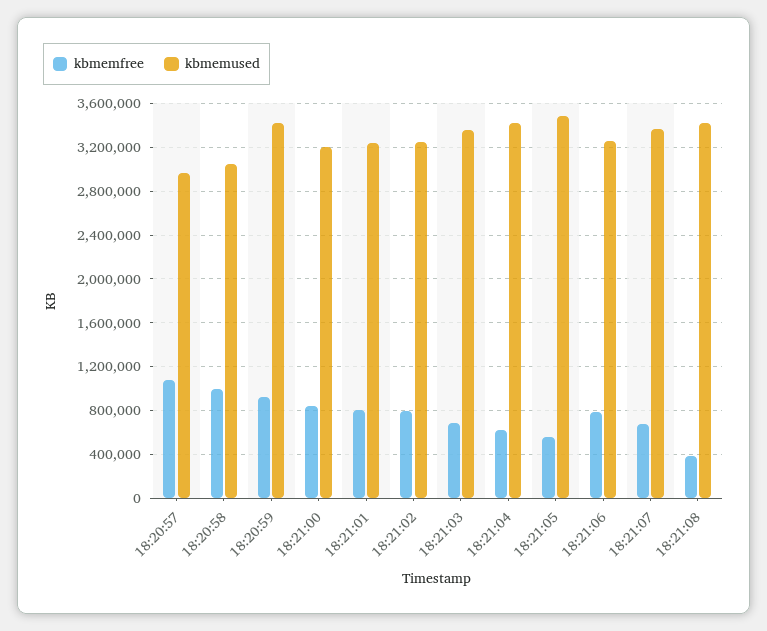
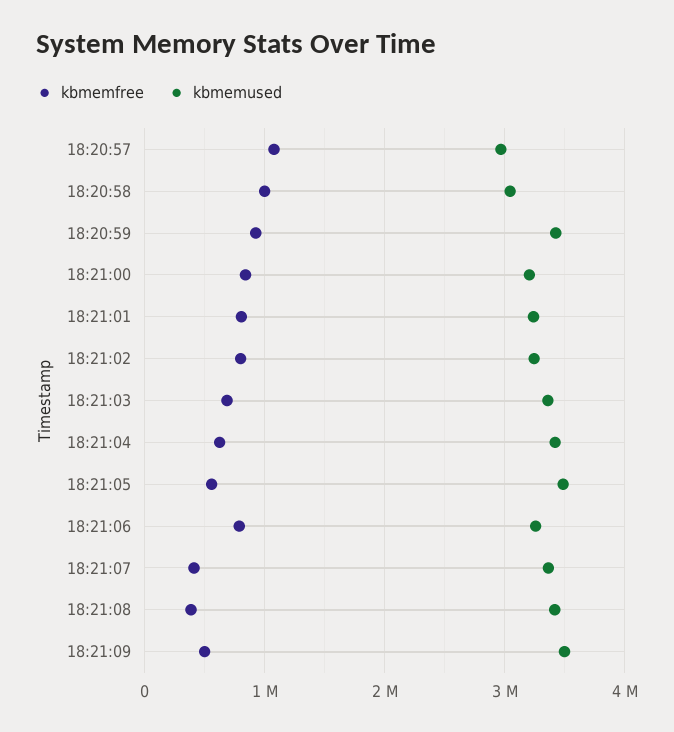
kbmemfree, 18:21:07: 700000 -> 400000
kbmemfree, 18:21:09: none -> 500000
kbmemused, 18:21:09: none -> 3500000

